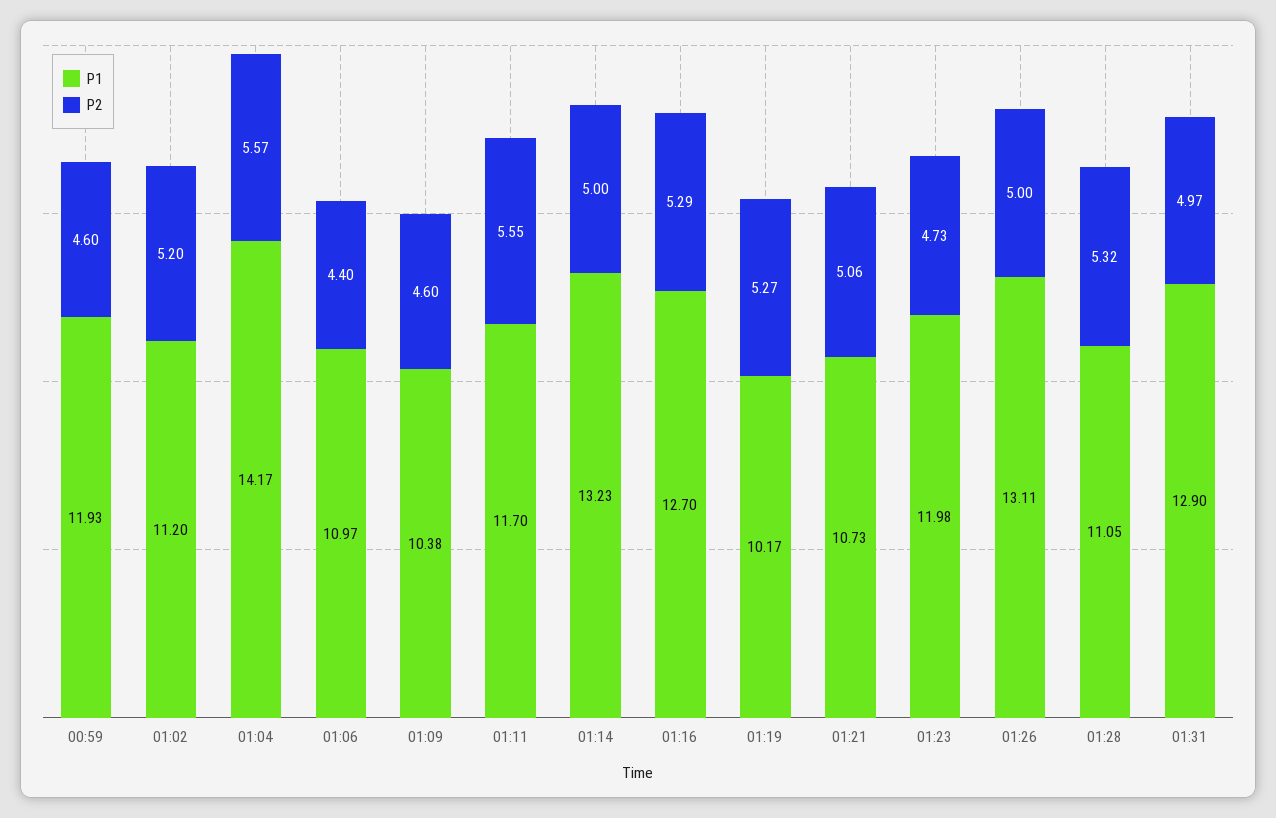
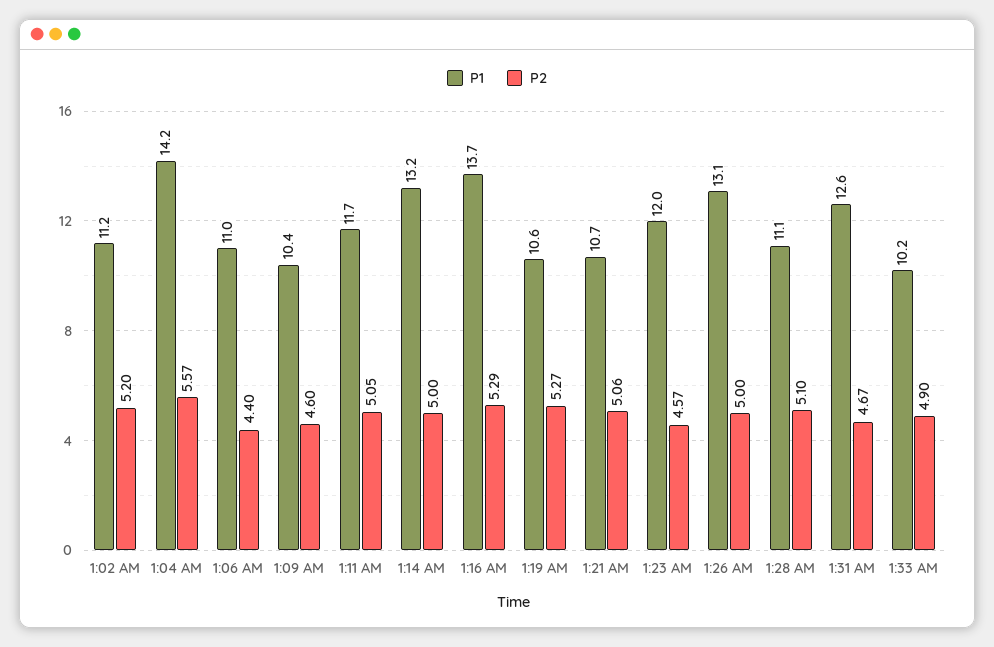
P1, 00:59: 11.93 -> none
P2, 00:59: 4.6 -> none
P2, 01:11: 5.55 -> 5.05
P1, 01:16: 12.7 -> 13.7
P1, 01:19: 10.17 -> 10.6
P2, 01:23: 4.73 -> 4.57
P2, 01:28: 5.32 -> 5.1
P1, 01:31: 12.9 -> 12.6
P2, 01:31: 4.97 -> 4.67
P1, 1:33 AM: none -> 10.2
P2, 1:33 AM: none -> 4.9

